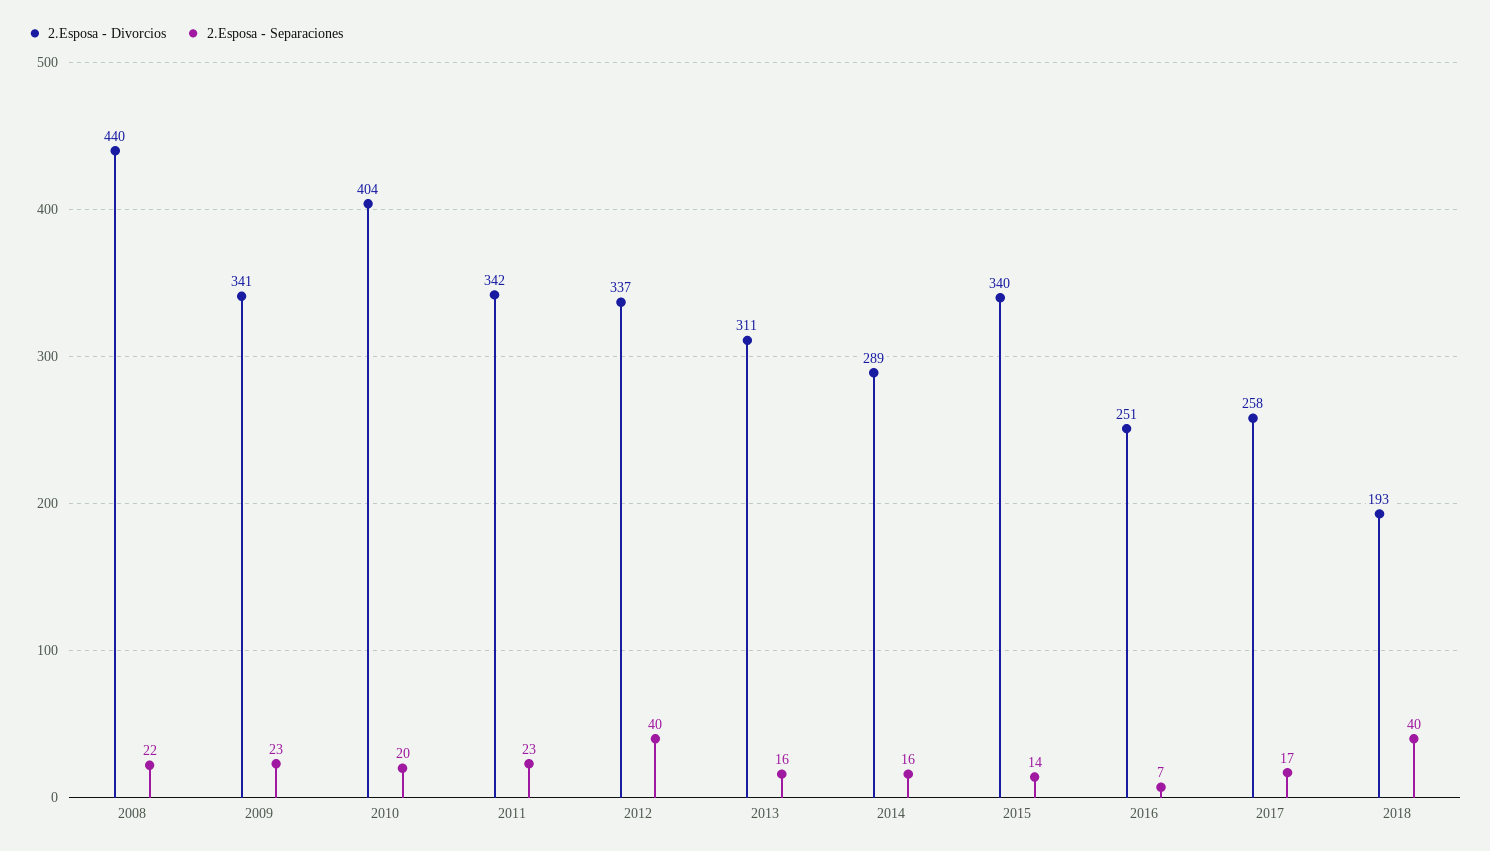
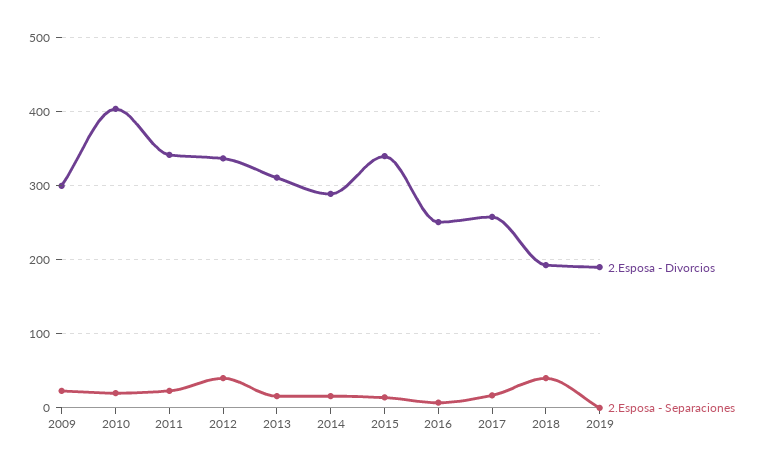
2.Esposa - Divorcios, 2008: 440 -> none
2.Esposa - Separaciones, 2008: 22 -> none
2.Esposa - Divorcios, 2009: 341 -> 300
2.Esposa - Divorcios, 2019: none -> 190
2.Esposa - Separaciones, 2019: none -> 0

